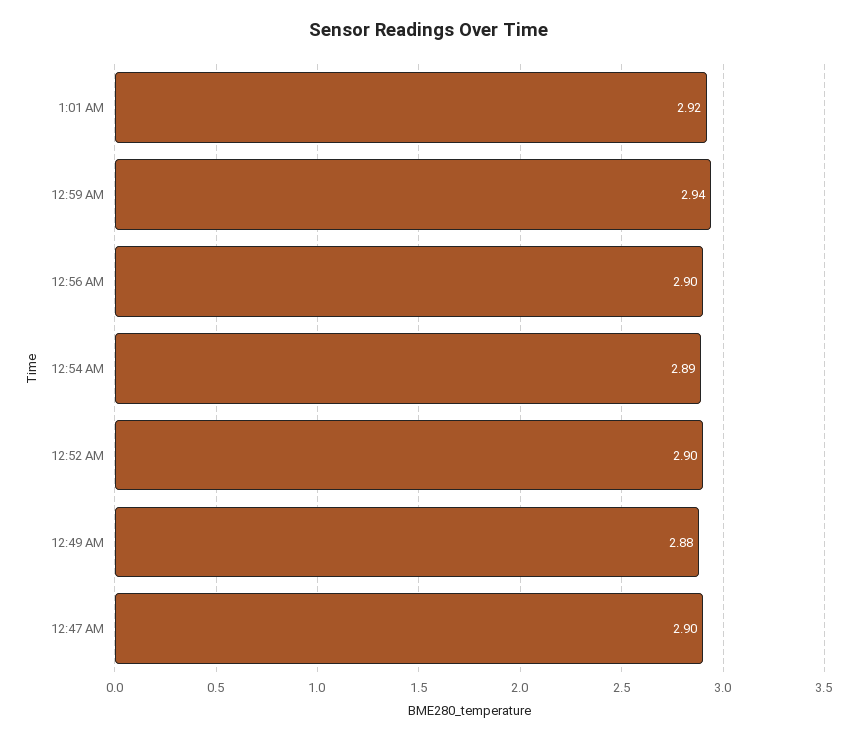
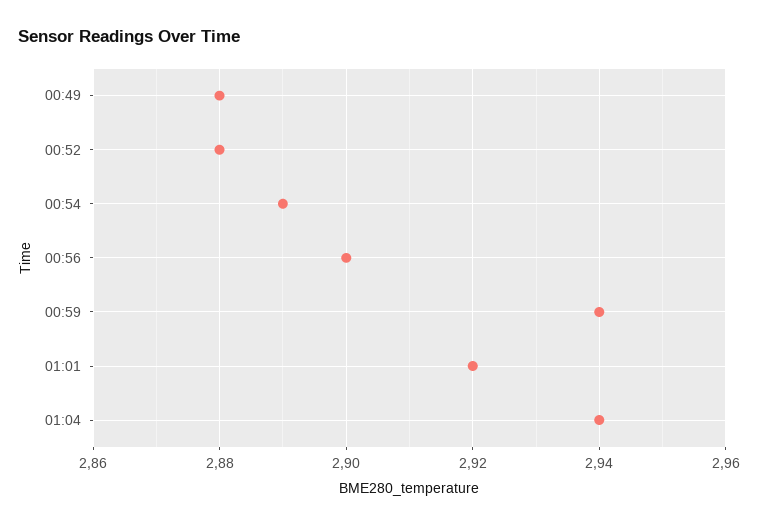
12:52 AM: 2.9 -> 2.88
12:47 AM: 2.9 -> none
01:04: none -> 2.94

